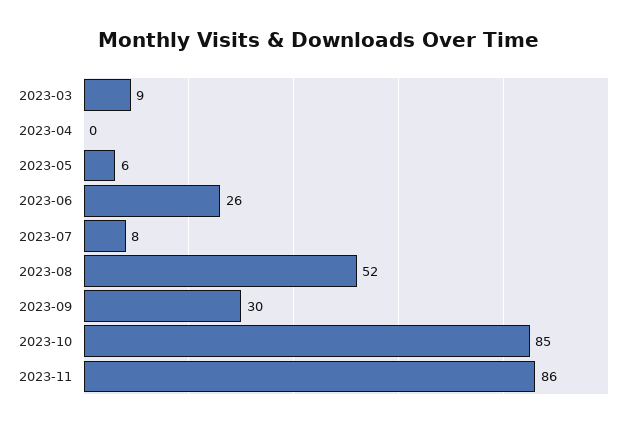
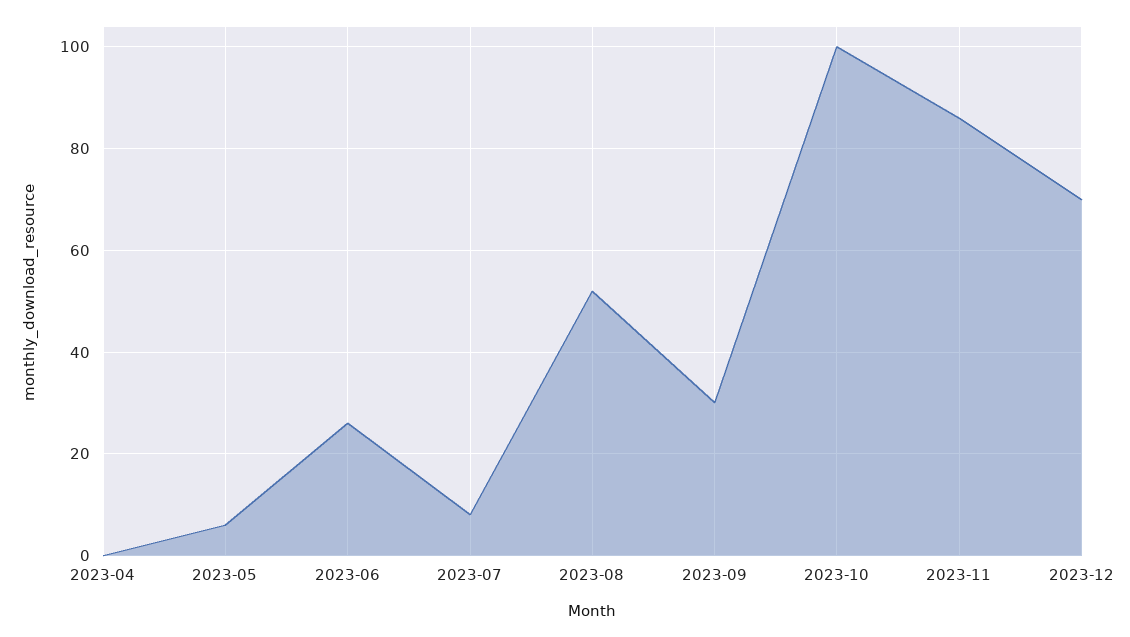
2023-03: 9 -> none
2023-10: 85 -> 100
2023-12: none -> 70

